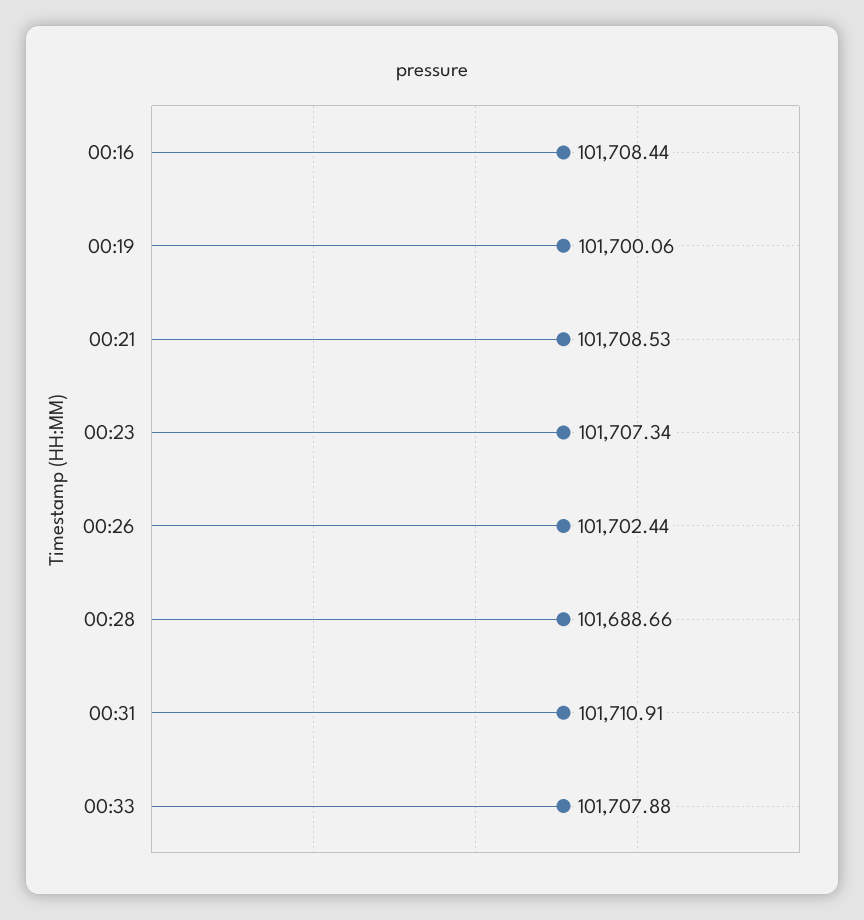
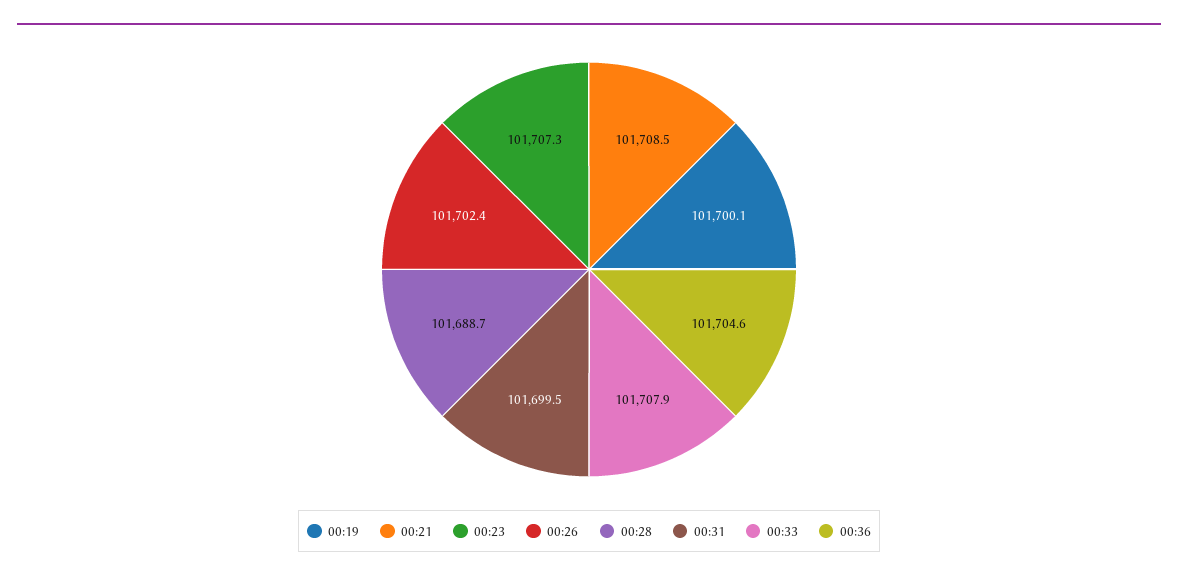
00:16: 101708.44 -> none
00:31: 101710.91 -> 101699.5
00:36: none -> 101704.6

